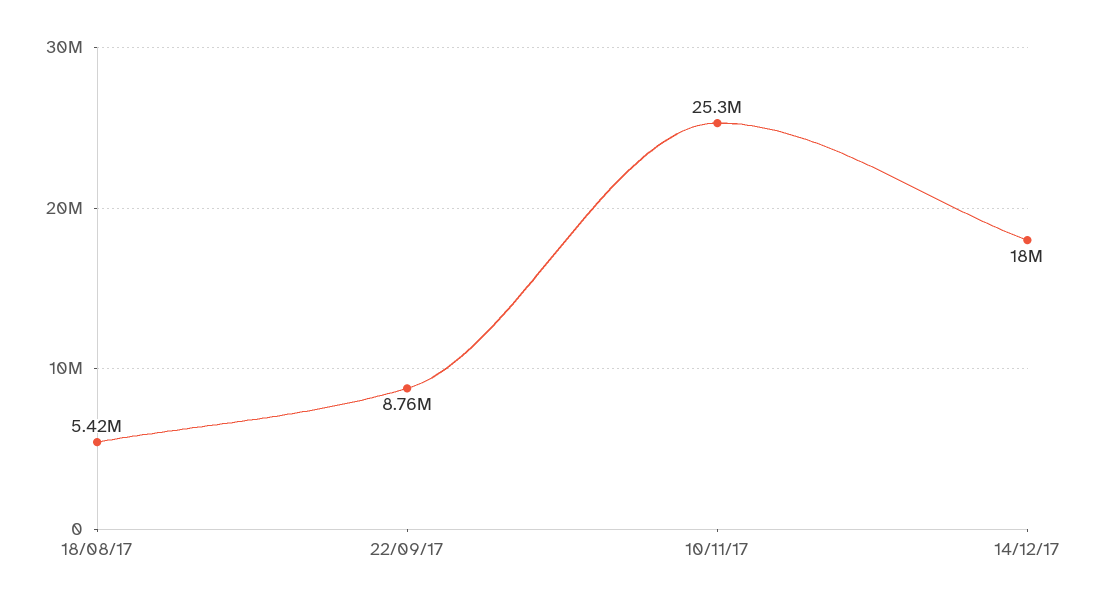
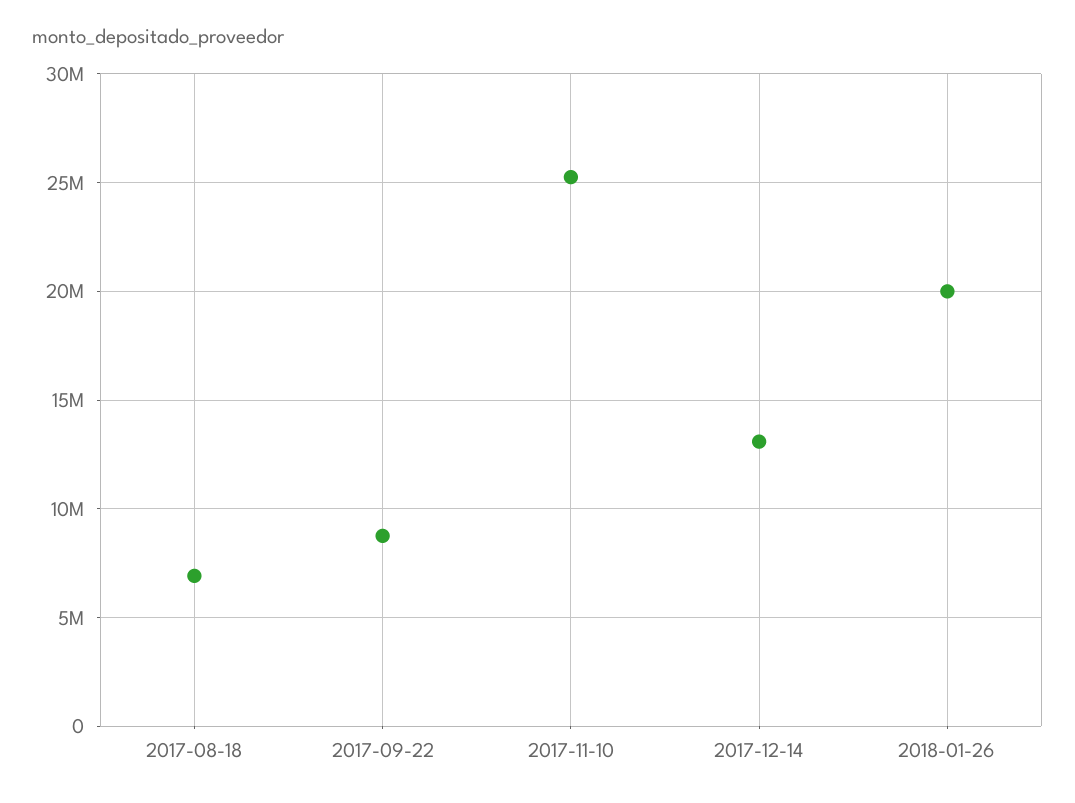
18/08/17: 5420000 -> 7000000
14/12/17: 18000000 -> 13000000
2018-01-26: none -> 20000000

